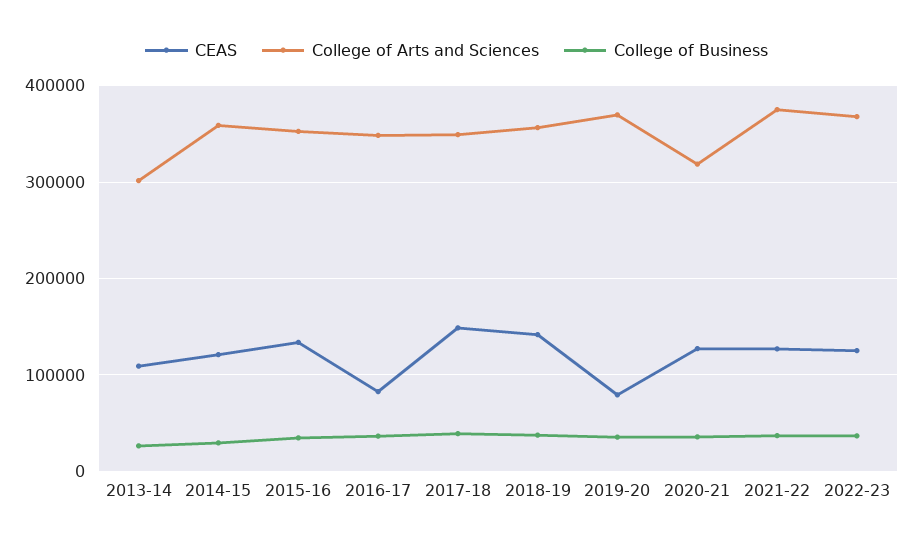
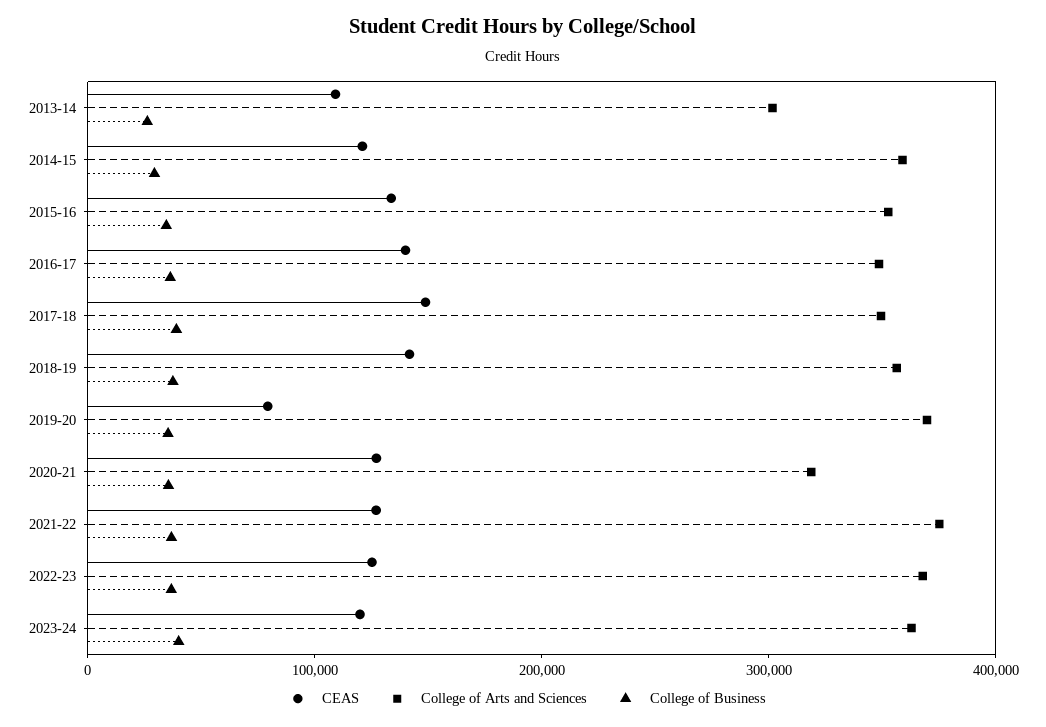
CEAS, 2016-17: 80000 -> 140000
CEAS, 2023-24: none -> 120000
College of Arts and Sciences, 2023-24: none -> 360000
College of Business, 2023-24: none -> 40000

